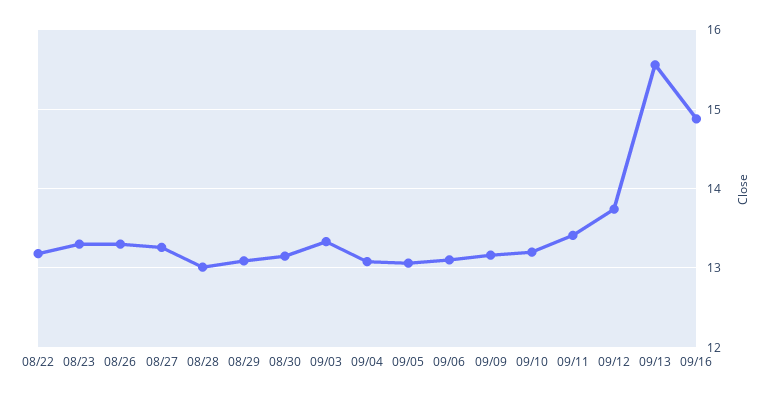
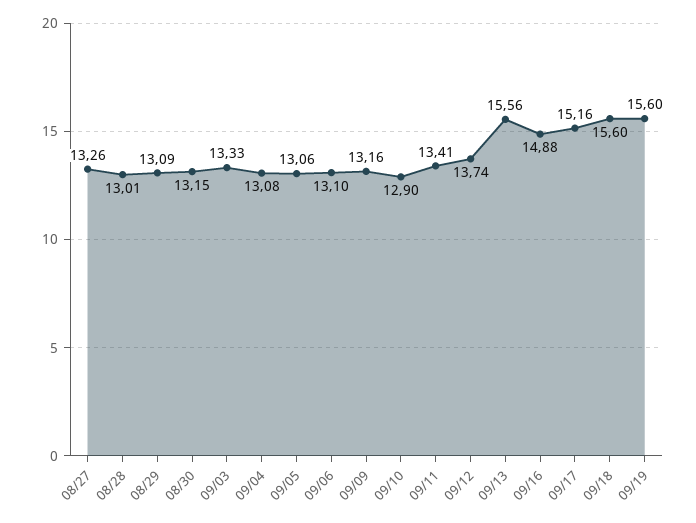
08/22: 13.2 -> none
08/23: 13.3 -> none
08/26: 13.3 -> none
09/10: 13.2 -> 12.9
09/17: none -> 15.16
09/18: none -> 15.6
09/19: none -> 15.6

